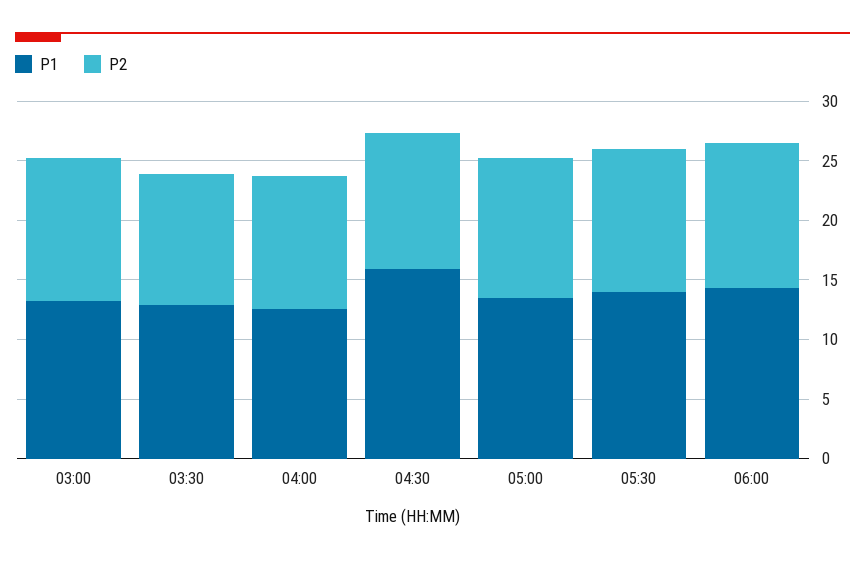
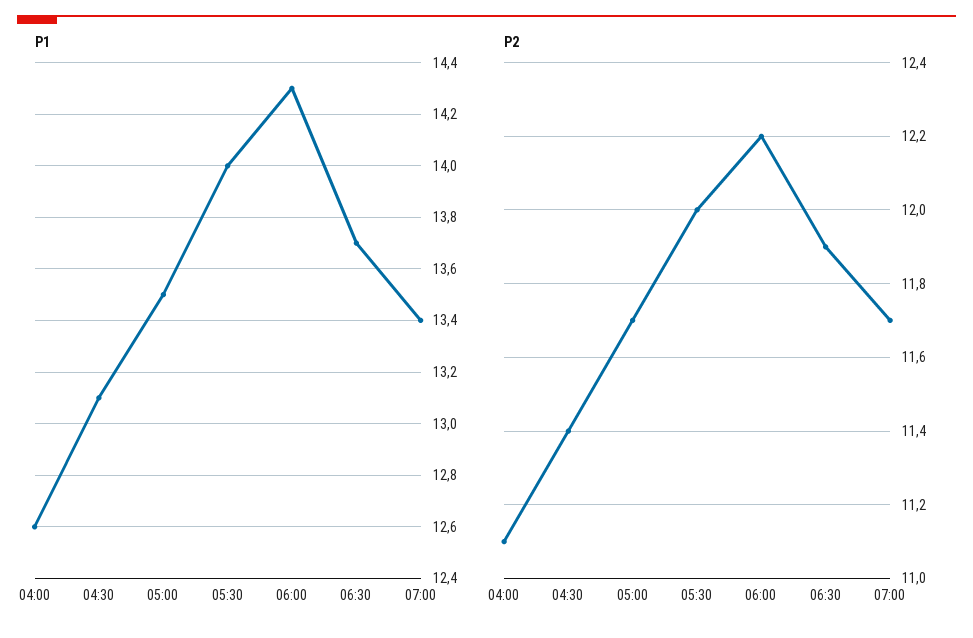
P1, 03:00: 13 -> none
P2, 03:00: 12 -> none
P1, 03:30: 13 -> none
P2, 03:30: 11 -> none
P1, 04:30: 16 -> 13.1
P1, 06:30: none -> 13.7
P1, 07:00: none -> 13.4
P2, 06:30: none -> 11.9
P2, 07:00: none -> 11.7

